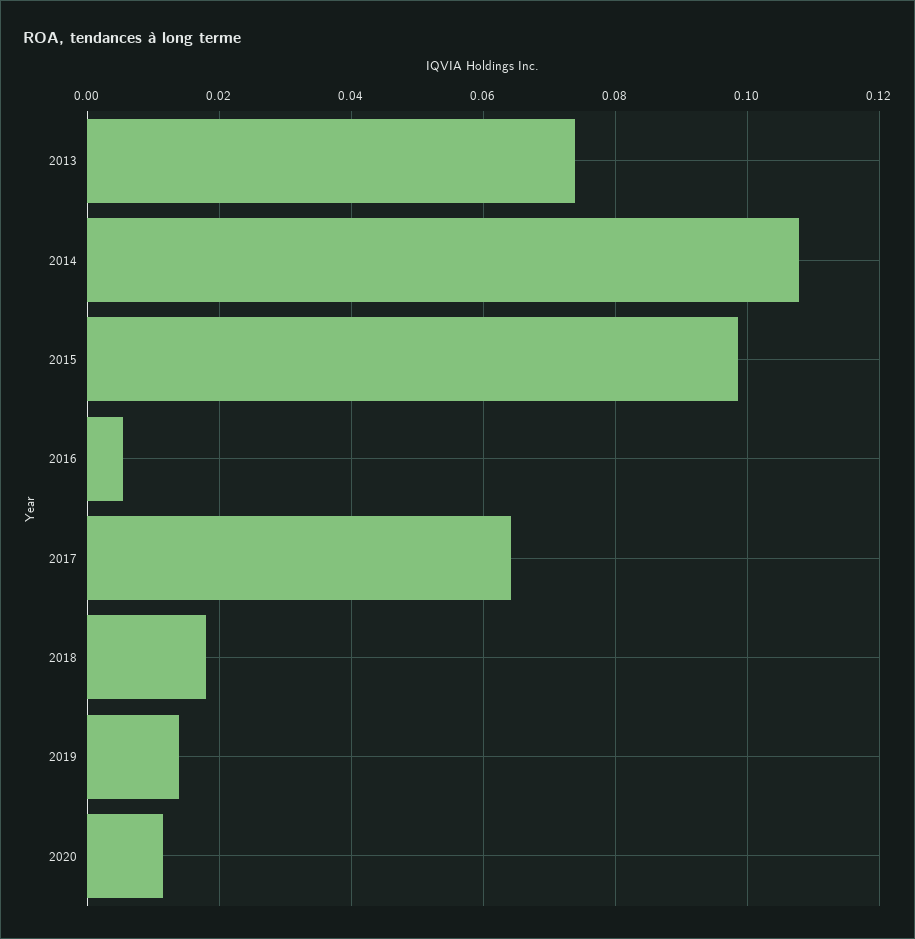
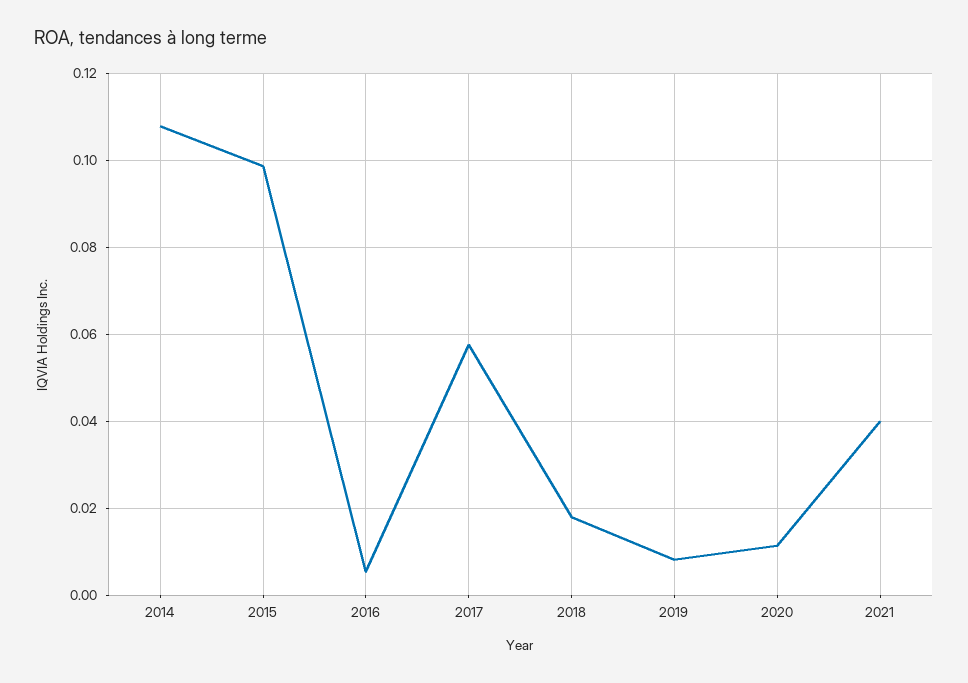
2013: 0.074 -> none
2017: 0.064 -> 0.058
2019: 0.014 -> 0.008
2021: none -> 0.04

